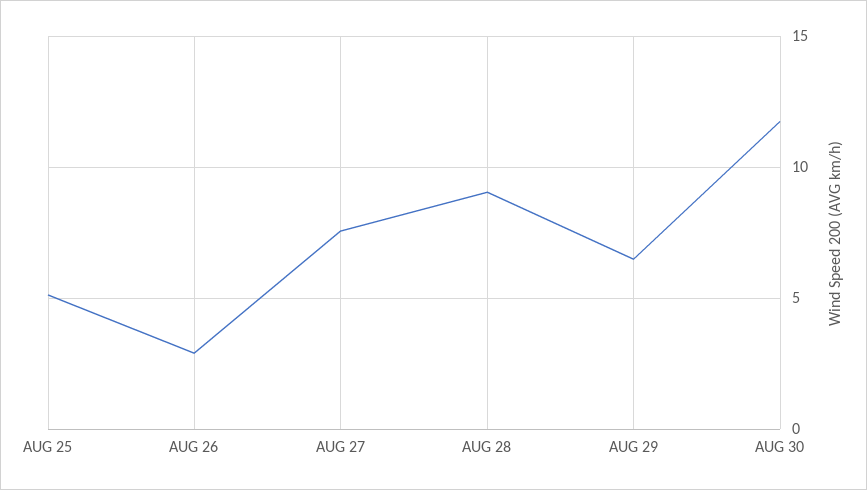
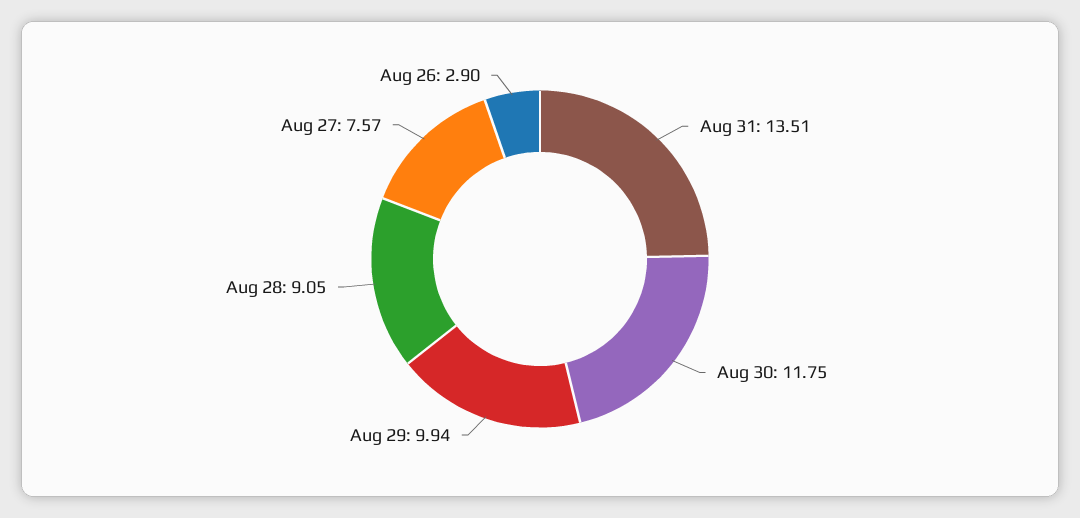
AUG 25: 5 -> none
AUG 29: 6.5 -> 9.94
Aug 31: none -> 13.51

